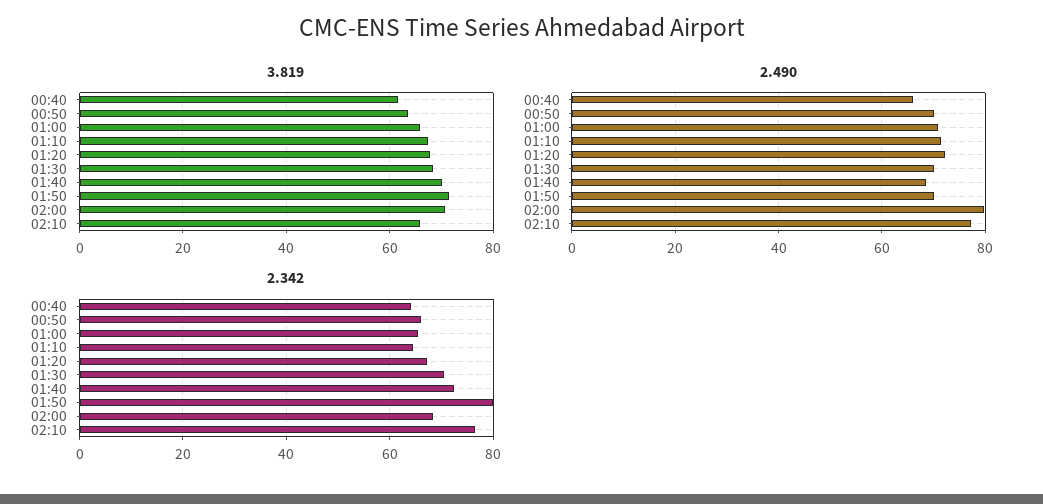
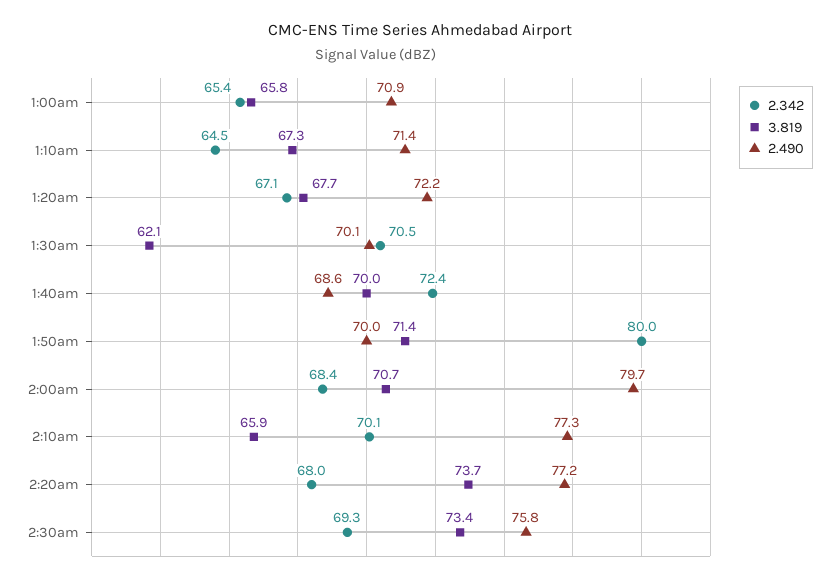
3.819, 00:40: 62 -> none
3.819, 00:50: 64 -> none
3.819, 01:30: 68 -> 62.1
2.490, 00:40: 66 -> none
2.490, 00:50: 70 -> none
2.342, 00:40: 64 -> none
2.342, 00:50: 66 -> none
2.342, 02:10: 76 -> 70.1
2.342, 2:20am: none -> 68
3.819, 2:20am: none -> 73.7
2.490, 2:20am: none -> 77.2
2.342, 2:30am: none -> 69.3
3.819, 2:30am: none -> 73.4
2.490, 2:30am: none -> 75.8

